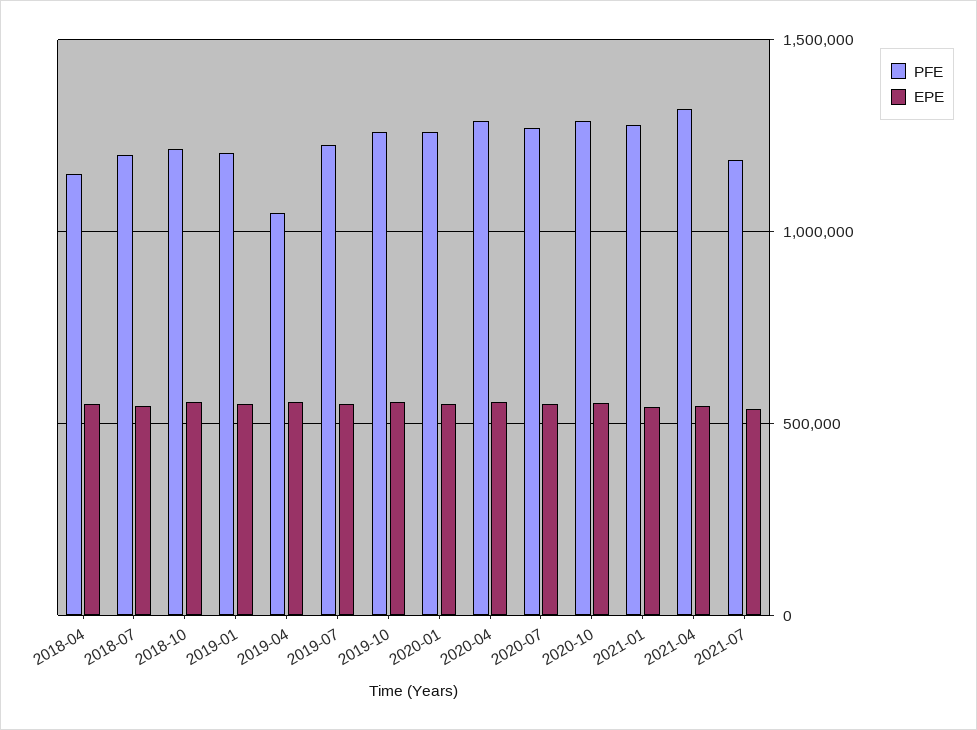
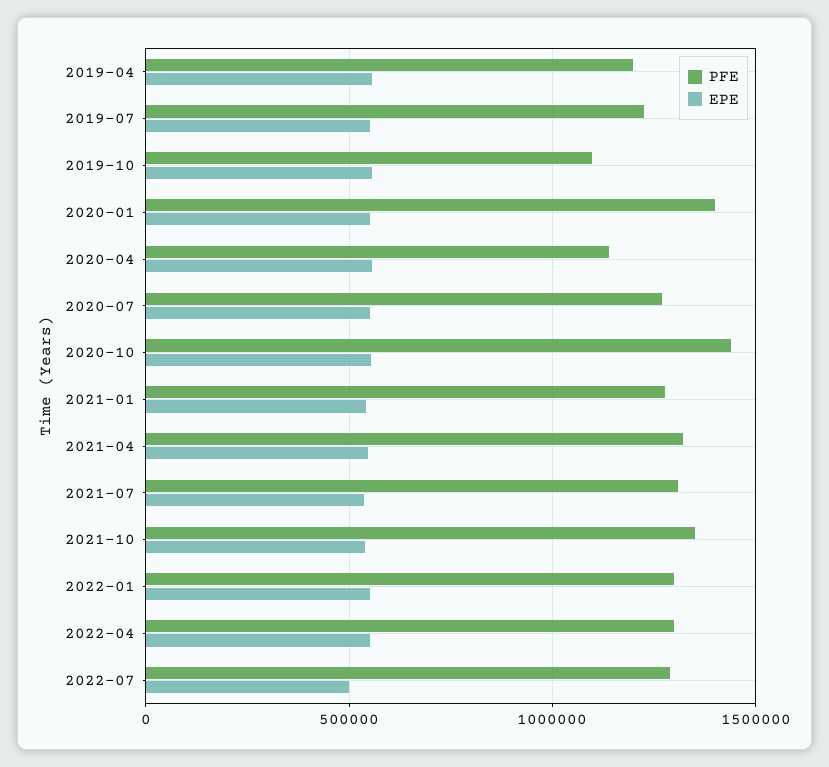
PFE, 2018-04: 1150000 -> none
EPE, 2018-04: 550000 -> none
PFE, 2018-07: 1200000 -> none
EPE, 2018-07: 550000 -> none
PFE, 2018-10: 1200000 -> none
EPE, 2018-10: 550000 -> none
PFE, 2019-01: 1200000 -> none
EPE, 2019-01: 550000 -> none
PFE, 2019-04: 1050000 -> 1200000
PFE, 2019-10: 1250000 -> 1100000
PFE, 2020-01: 1250000 -> 1400000
PFE, 2020-04: 1300000 -> 1150000
PFE, 2020-10: 1300000 -> 1450000
PFE, 2021-07: 1200000 -> 1300000
PFE, 2021-10: none -> 1350000
EPE, 2021-10: none -> 550000
PFE, 2022-01: none -> 1300000
EPE, 2022-01: none -> 550000
PFE, 2022-04: none -> 1300000
EPE, 2022-04: none -> 550000
PFE, 2022-07: none -> 1300000
EPE, 2022-07: none -> 500000

